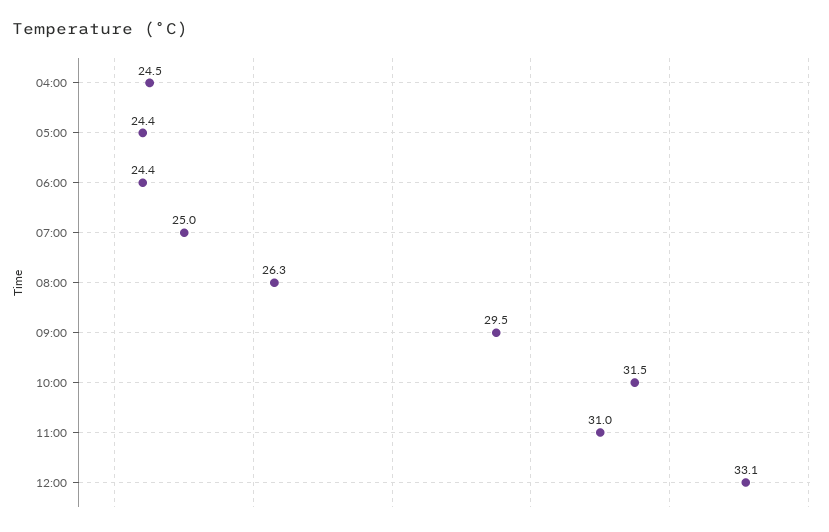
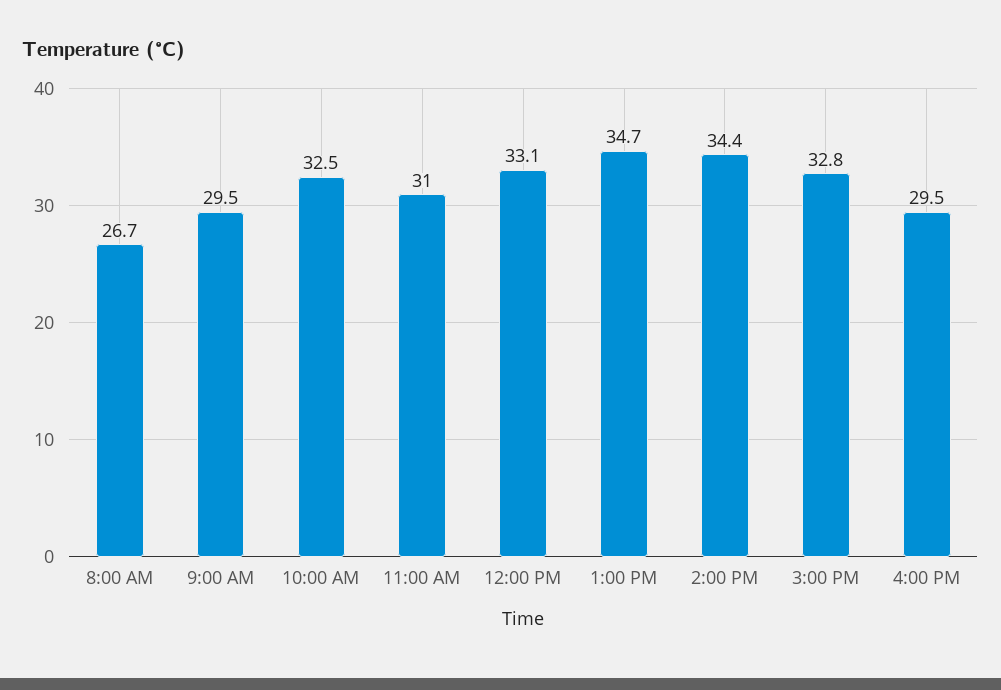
04:00: 24.5 -> none
05:00: 24.4 -> none
06:00: 24.4 -> none
07:00: 25 -> none
08:00: 26.3 -> 26.7
10:00: 31.5 -> 32.5
1:00 PM: none -> 34.7
2:00 PM: none -> 34.4
3:00 PM: none -> 32.8
4:00 PM: none -> 29.5

